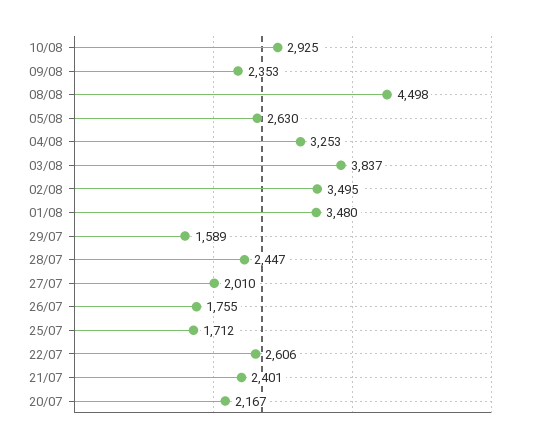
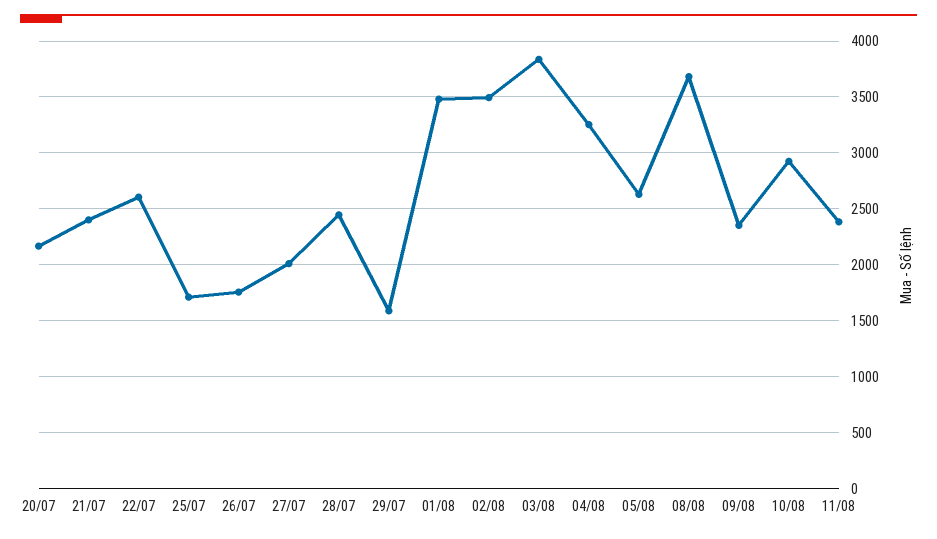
08/08: 4498 -> 3700
11/08: none -> 2400

